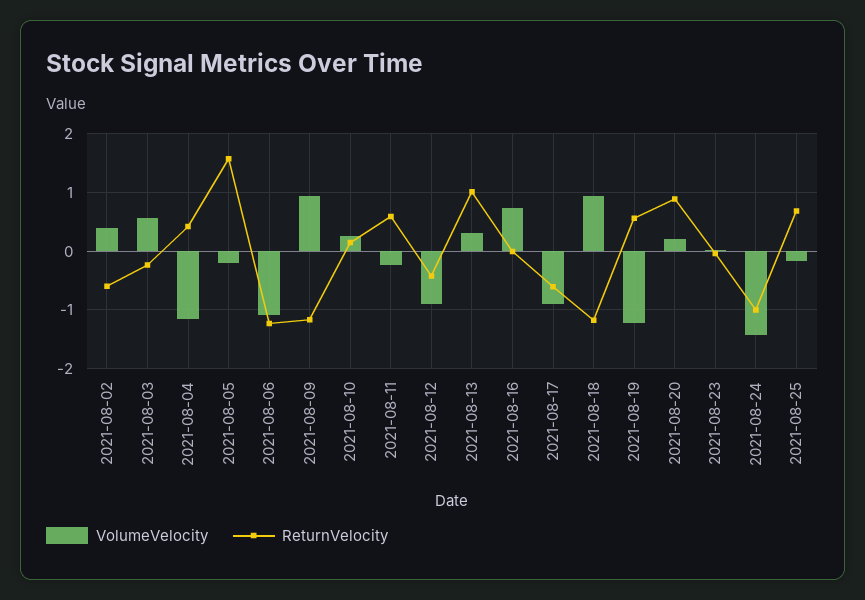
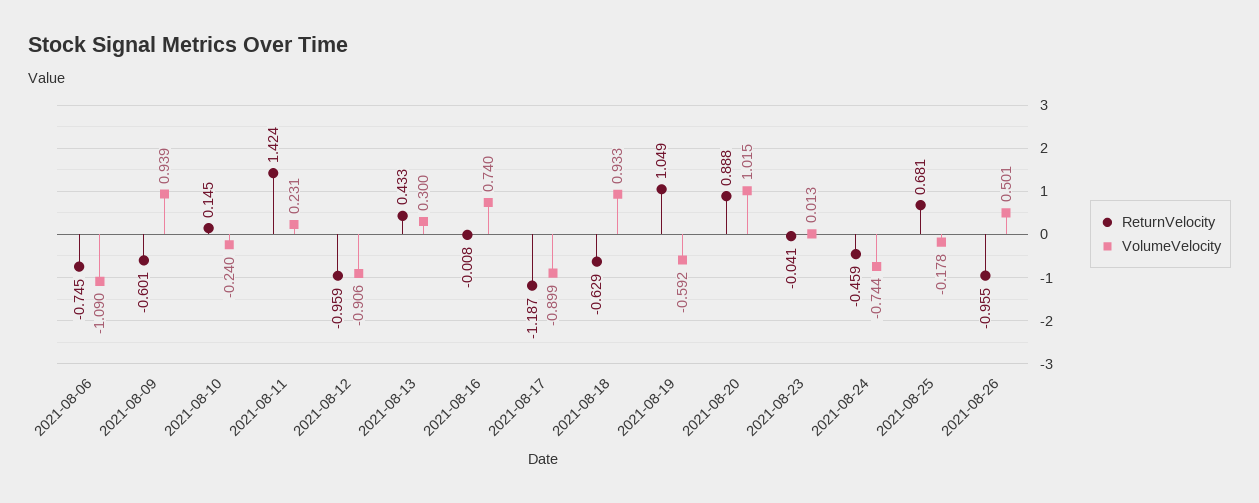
VolumeVelocity, 2021-08-02: 0.4 -> none
ReturnVelocity, 2021-08-02: -0.6 -> none
VolumeVelocity, 2021-08-03: 0.6 -> none
ReturnVelocity, 2021-08-03: -0.2 -> none
VolumeVelocity, 2021-08-04: -1.2 -> none
ReturnVelocity, 2021-08-04: 0.4 -> none
VolumeVelocity, 2021-08-05: -0.2 -> none
ReturnVelocity, 2021-08-05: 1.6 -> none
ReturnVelocity, 2021-08-06: -1.2 -> -0.745
ReturnVelocity, 2021-08-09: -1.2 -> -0.601
VolumeVelocity, 2021-08-10: 0.2 -> -0.24
VolumeVelocity, 2021-08-11: -0.2 -> 0.231
ReturnVelocity, 2021-08-11: 0.6 -> 1.424
ReturnVelocity, 2021-08-12: -0.4 -> -0.959
ReturnVelocity, 2021-08-13: 1 -> 0.433
ReturnVelocity, 2021-08-17: -0.6 -> -1.187
ReturnVelocity, 2021-08-18: -1.2 -> -0.629
VolumeVelocity, 2021-08-19: -1.2 -> -0.592
ReturnVelocity, 2021-08-19: 0.6 -> 1.049
VolumeVelocity, 2021-08-20: 0.2 -> 1.015
VolumeVelocity, 2021-08-24: -1.4 -> -0.744
ReturnVelocity, 2021-08-24: -1 -> -0.459
ReturnVelocity, 2021-08-26: none -> -0.955
VolumeVelocity, 2021-08-26: none -> 0.501

